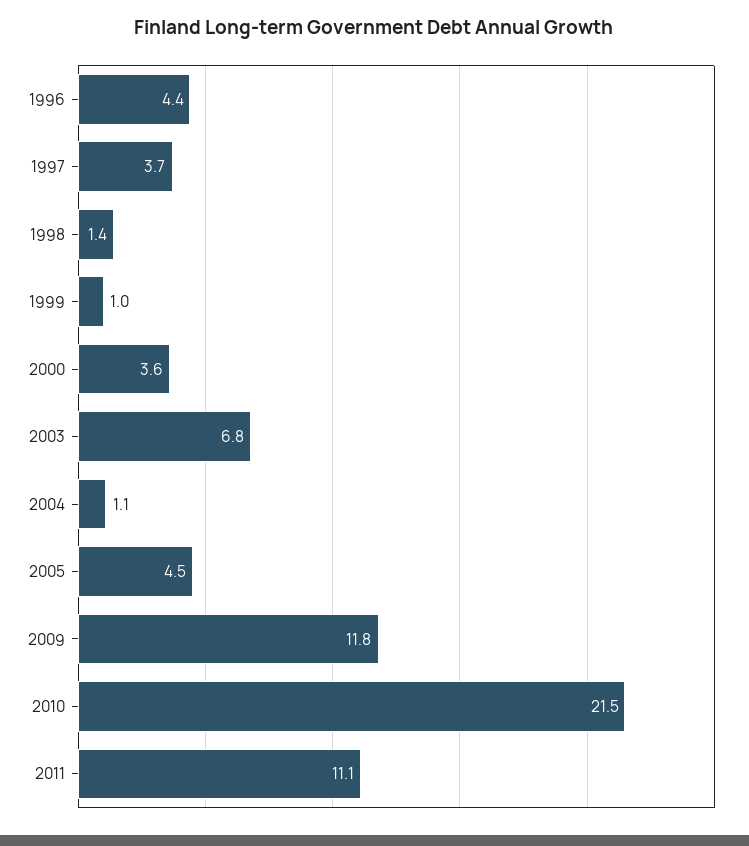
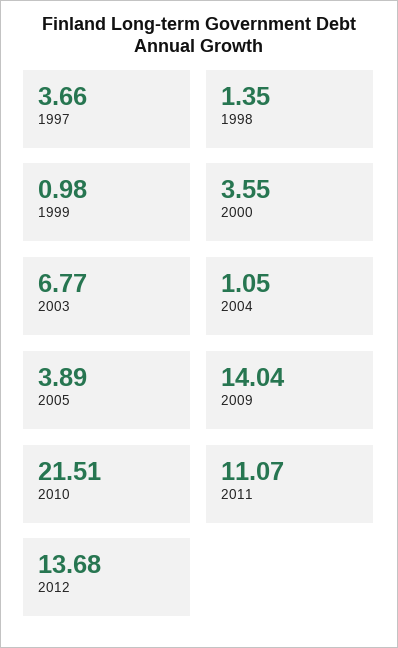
1996: 4.4 -> none
2005: 4.5 -> 3.89
2009: 11.8 -> 14.04
2012: none -> 13.68

